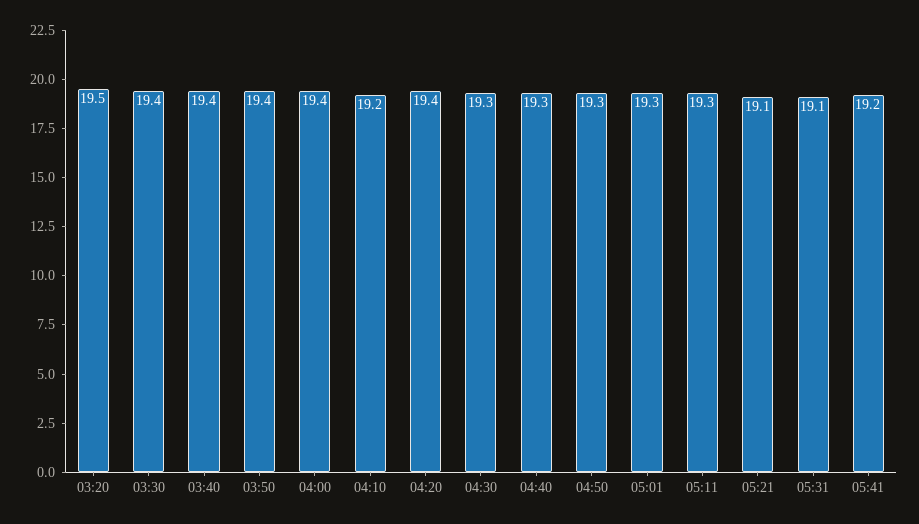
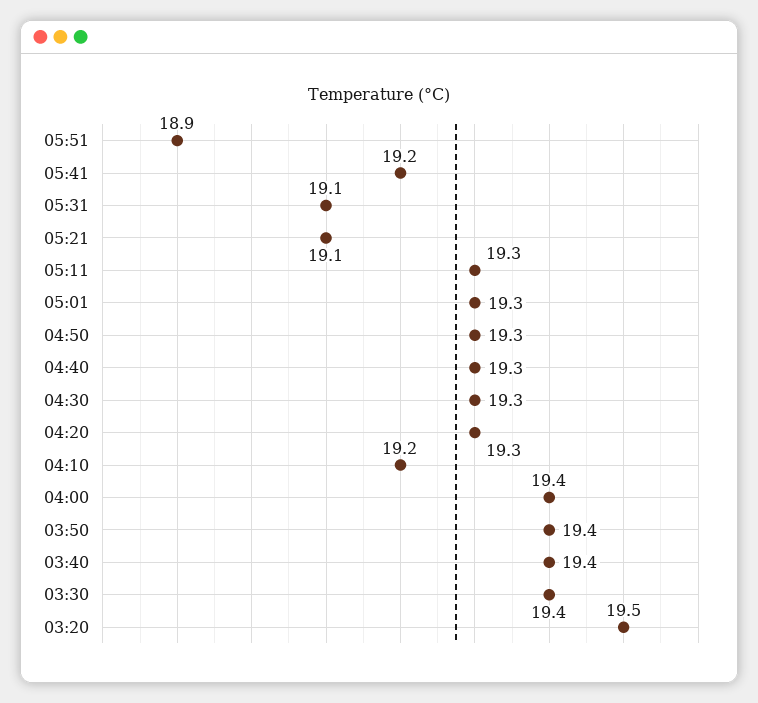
04:20: 19.4 -> 19.3
05:51: none -> 18.9

